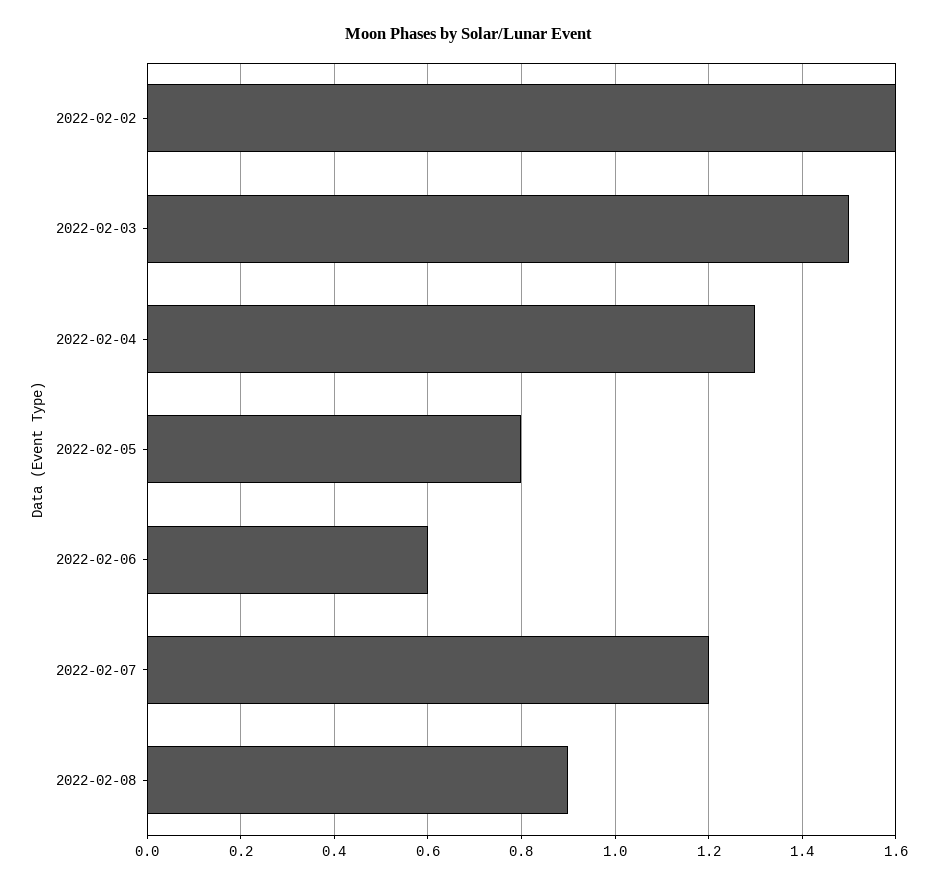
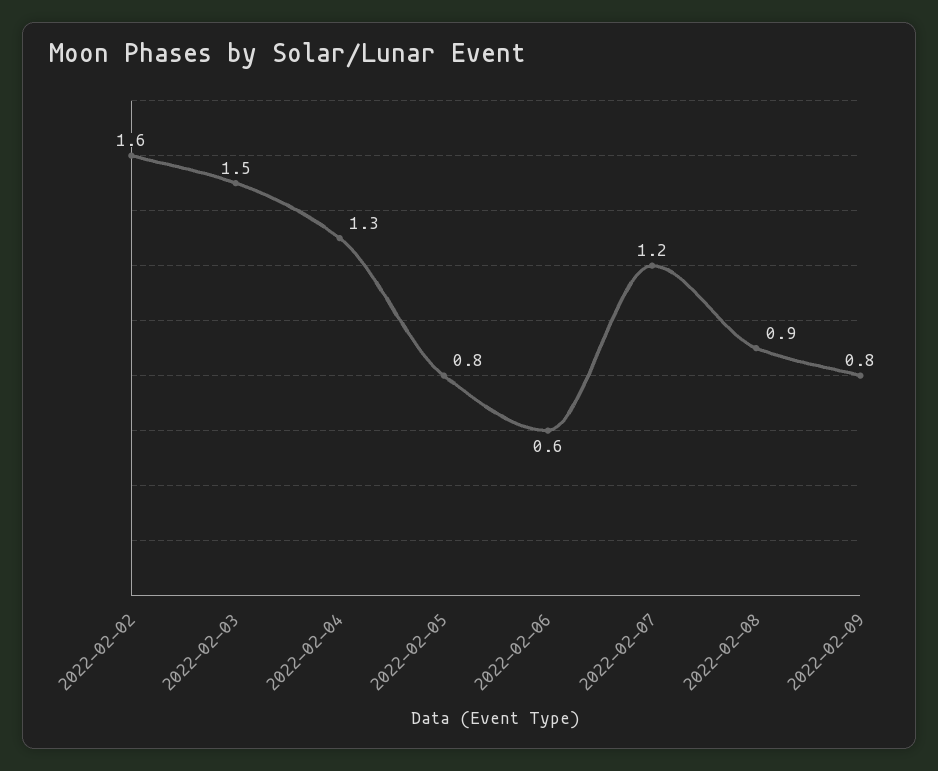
2022-02-09: none -> 0.8

